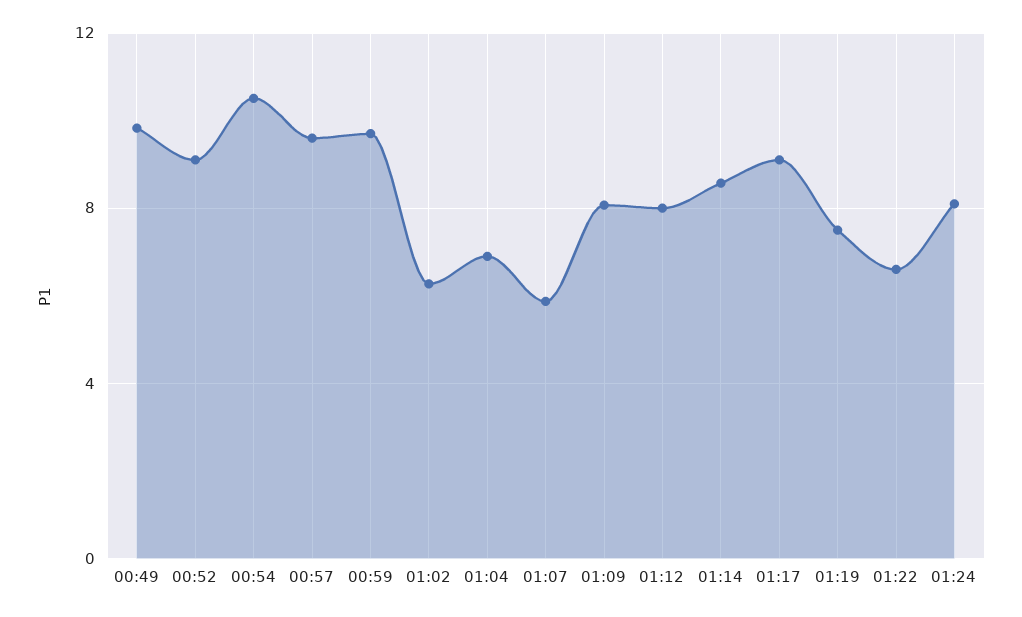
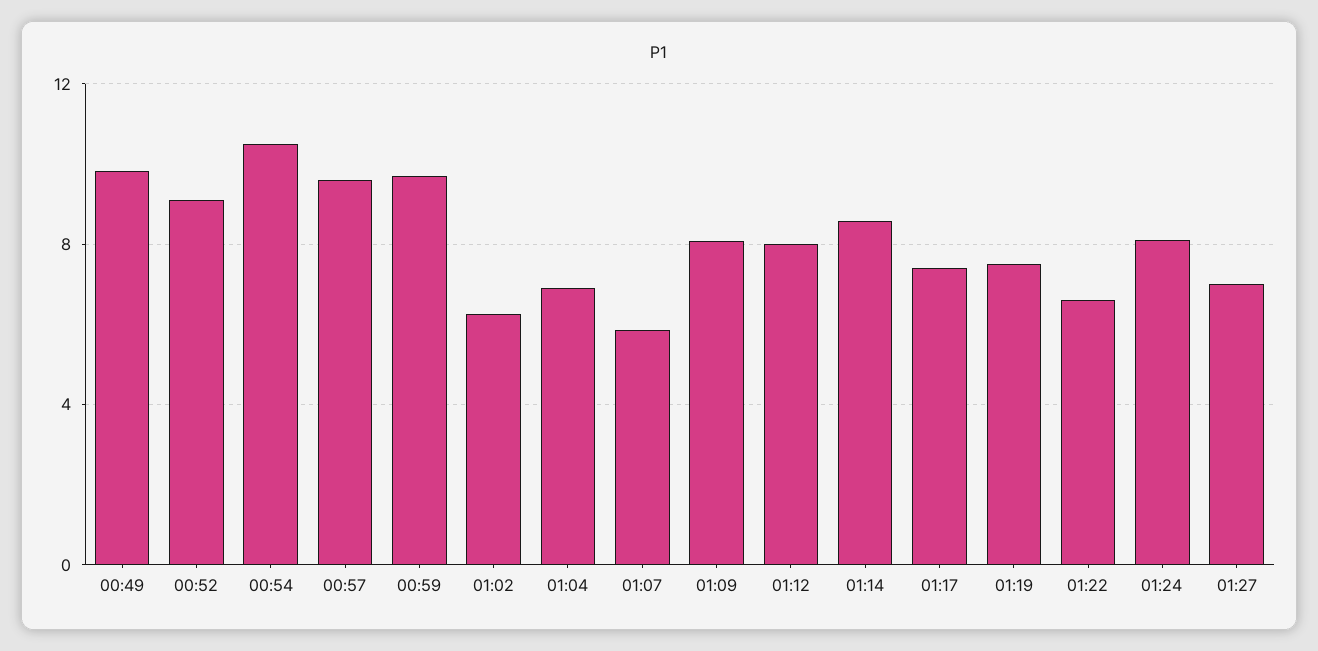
01:17: 9 -> 7.5
01:27: none -> 7

